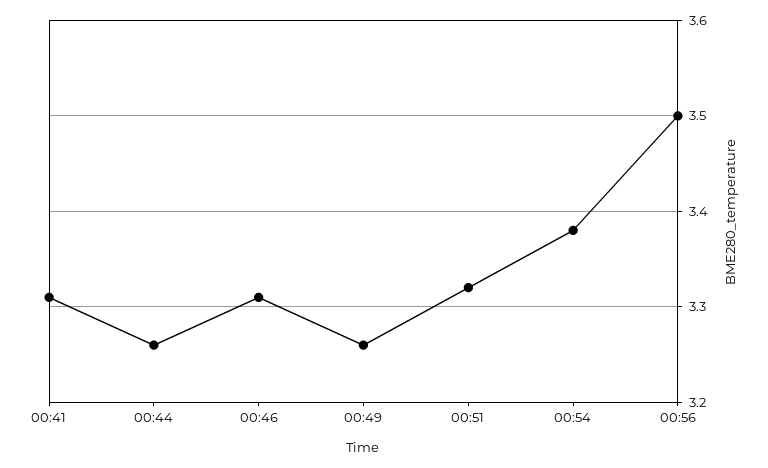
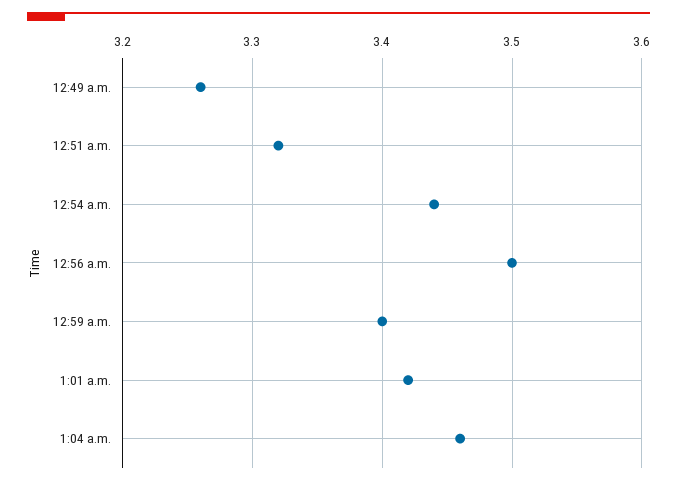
00:41: 3.31 -> none
00:44: 3.26 -> none
00:46: 3.31 -> none
00:54: 3.38 -> 3.44
12:59 a.m.: none -> 3.4
1:01 a.m.: none -> 3.42
1:04 a.m.: none -> 3.46

